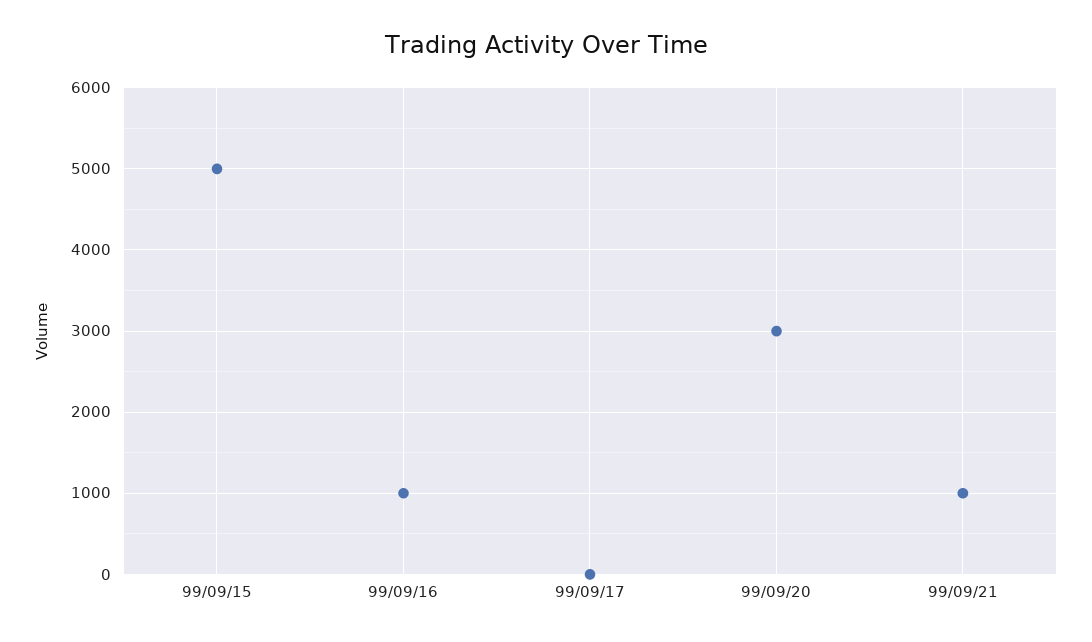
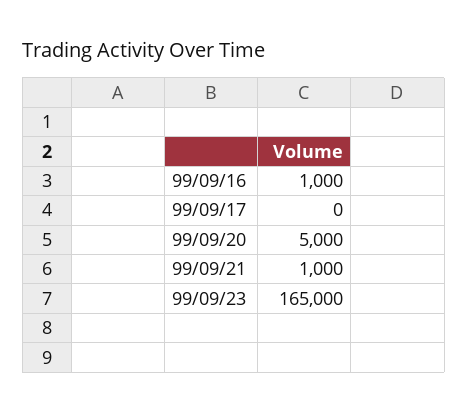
99/09/15: 5000 -> none
99/09/20: 3000 -> 5000
99/09/23: none -> 165000

